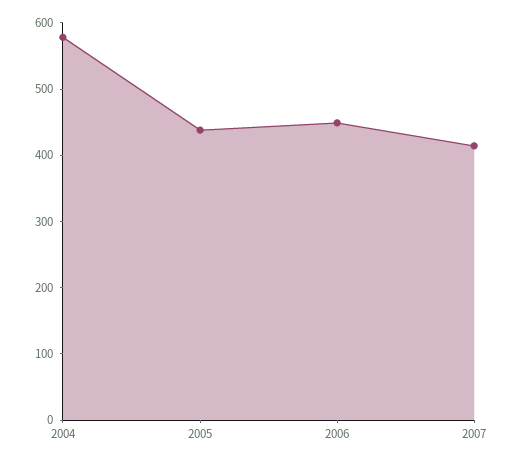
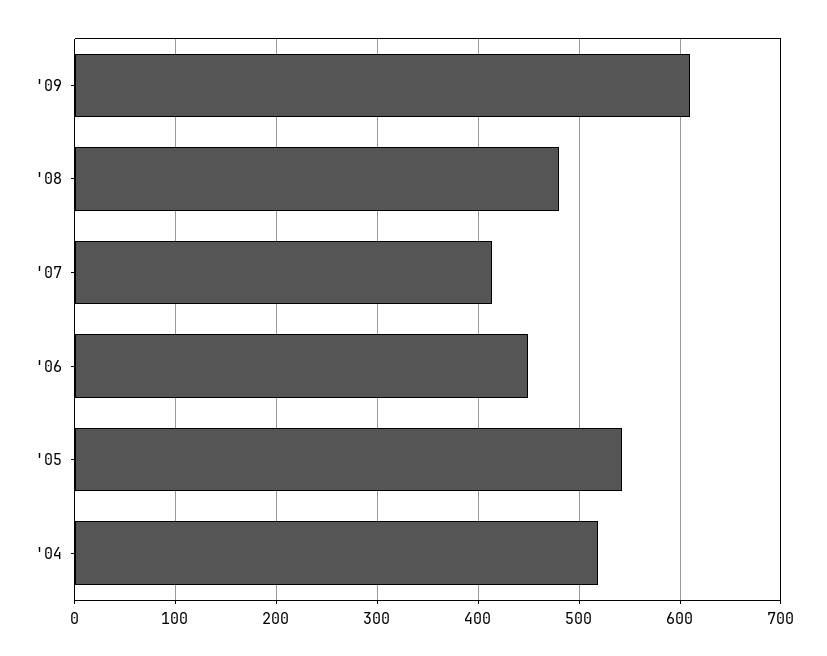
2004: 580 -> 520
2005: 440 -> 540
'09: none -> 610
'08: none -> 480

